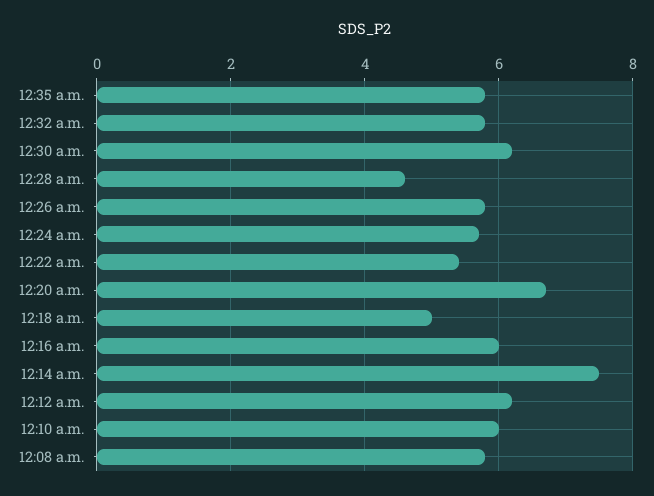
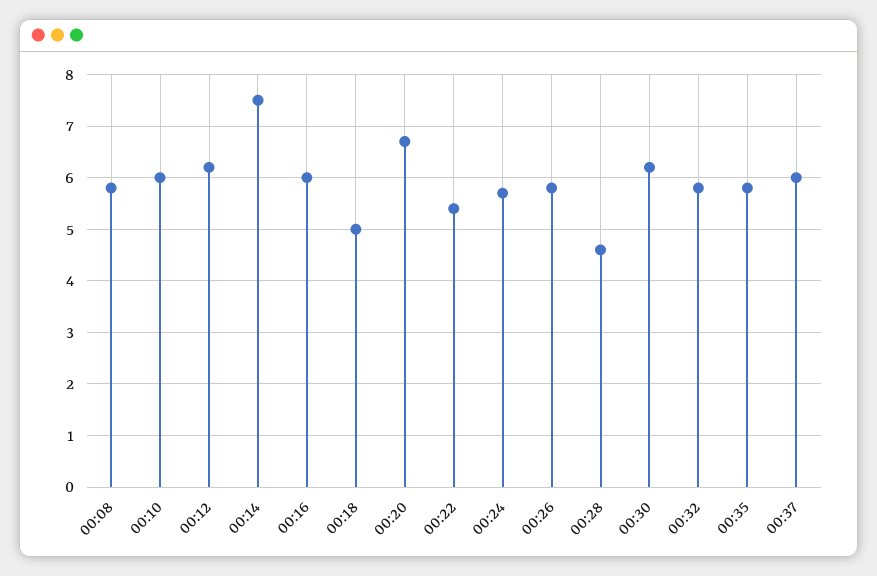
00:37: none -> 6

